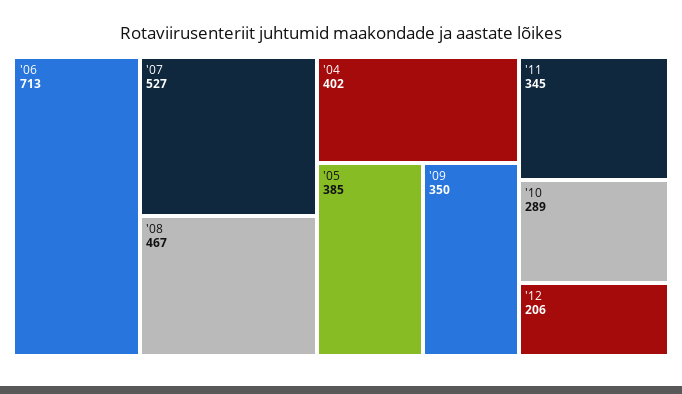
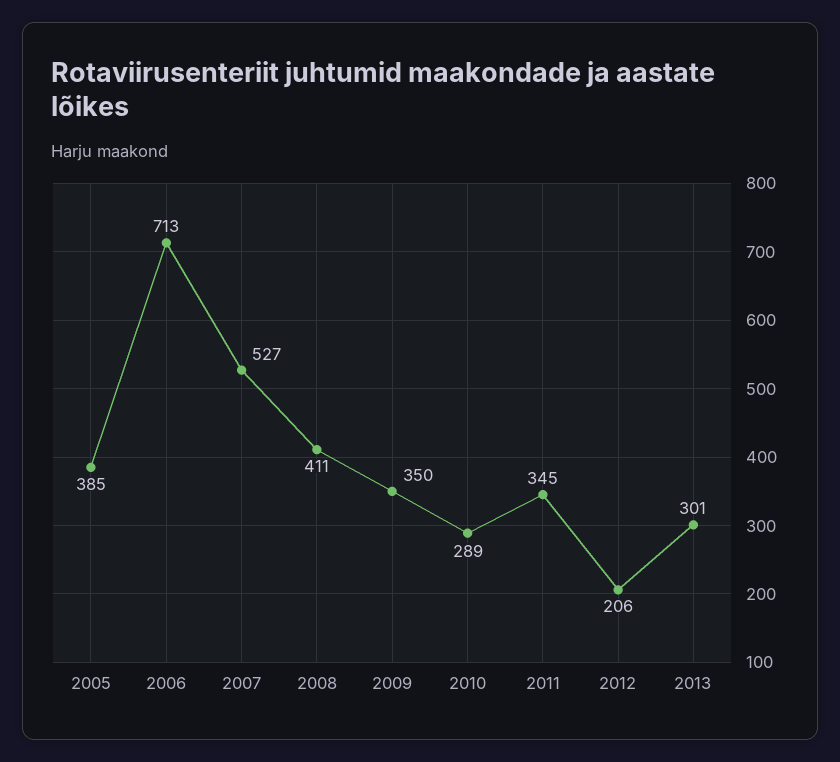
'08: 467 -> 411
'04: 402 -> none
2013: none -> 301

